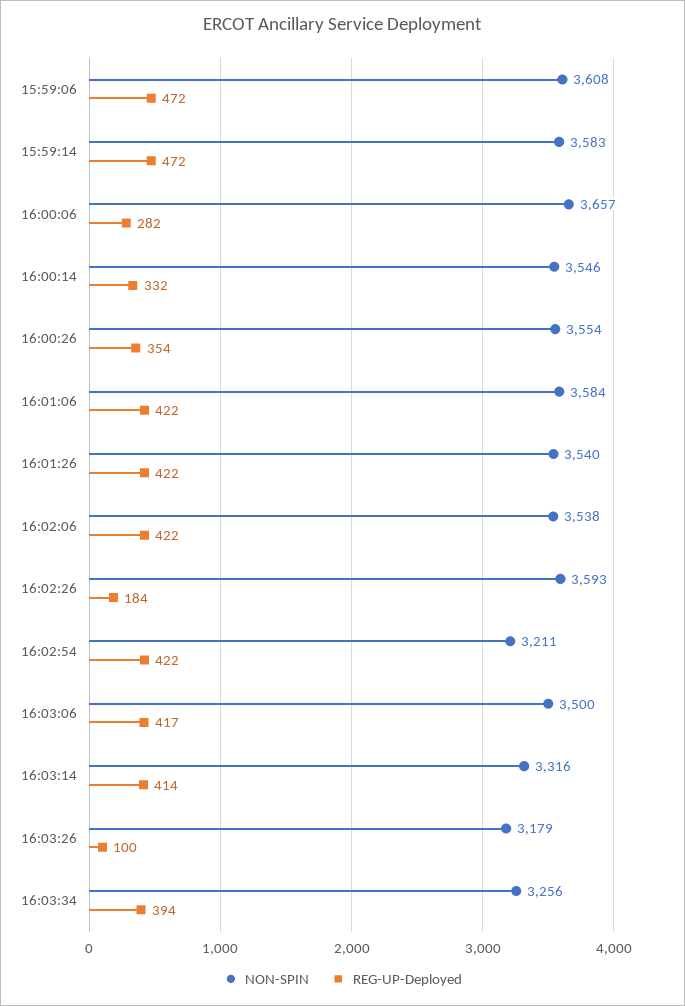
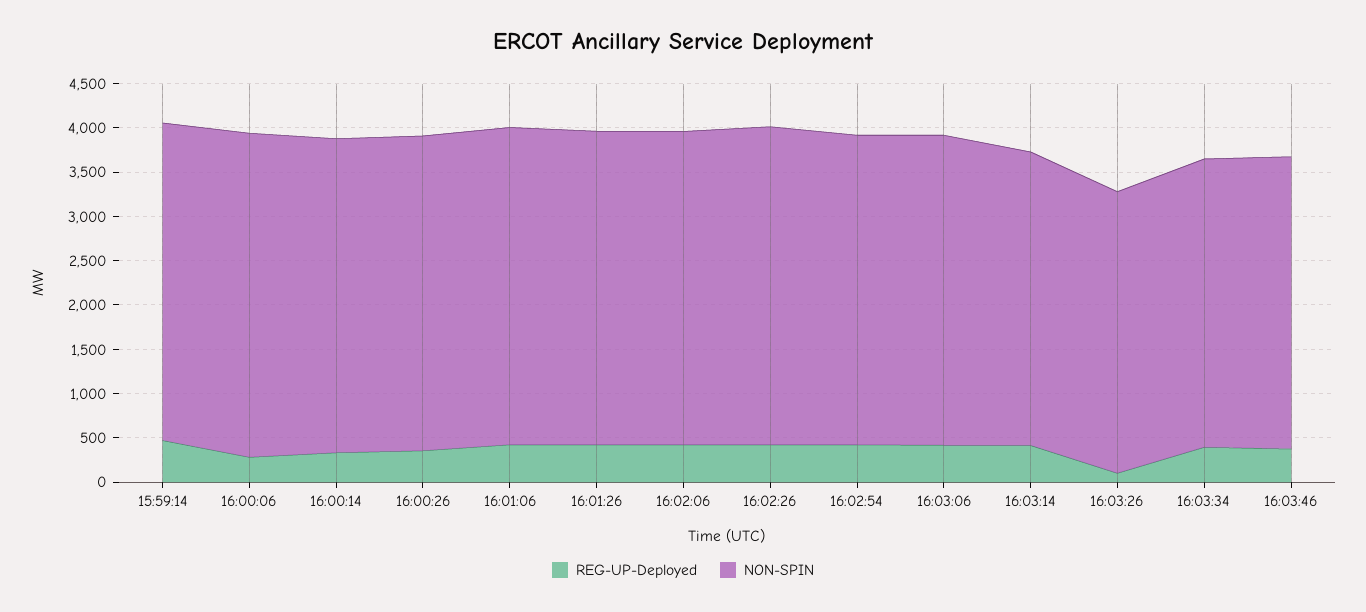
NON-SPIN, 15:59:06: 3608 -> none
REG-UP-Deployed, 15:59:06: 472 -> none
REG-UP-Deployed, 16:02:26: 184 -> 400
NON-SPIN, 16:02:54: 3211 -> 3500
REG-UP-Deployed, 16:03:46: none -> 400
NON-SPIN, 16:03:46: none -> 3300

